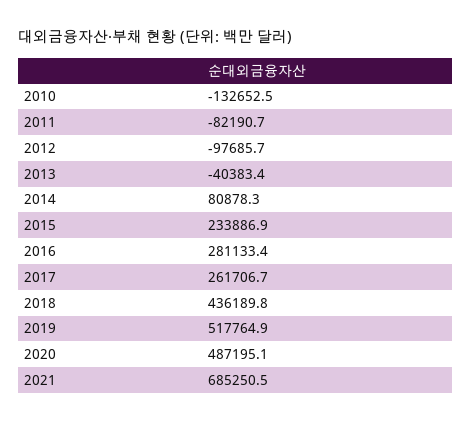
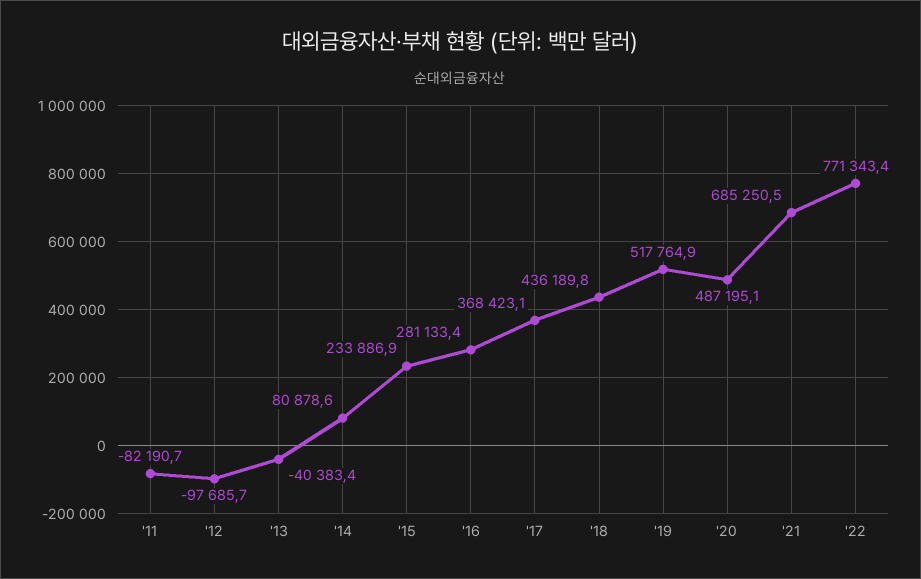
2010: -132652.5 -> none
2014: 80878.3 -> 80878.6
2017: 261706.7 -> 368423.1
'22: none -> 771343.4

